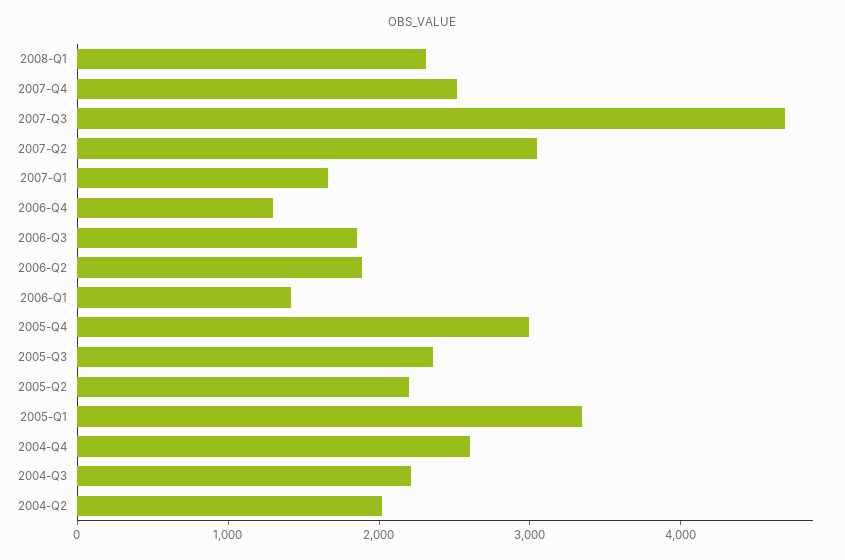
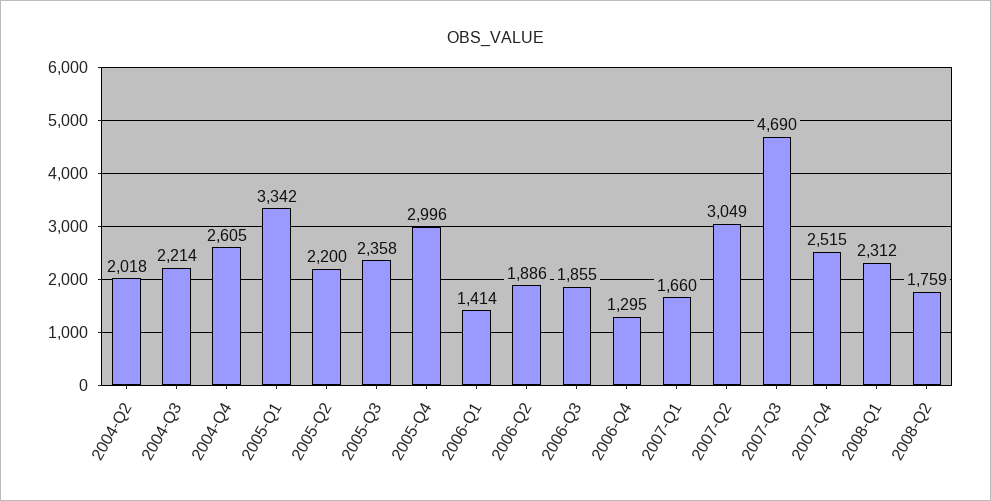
2008-Q2: none -> 1759

